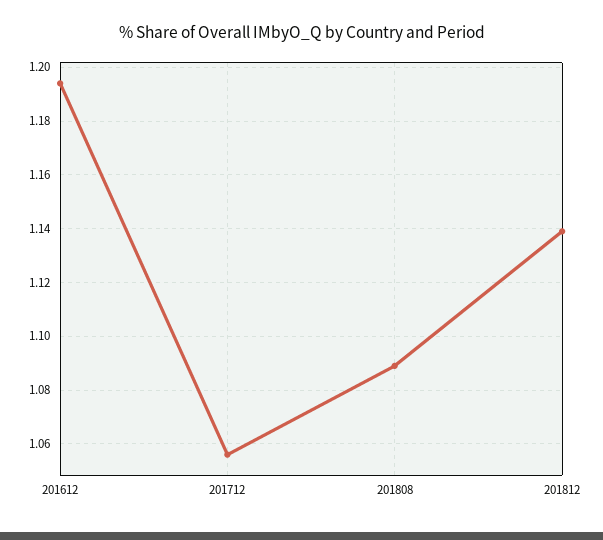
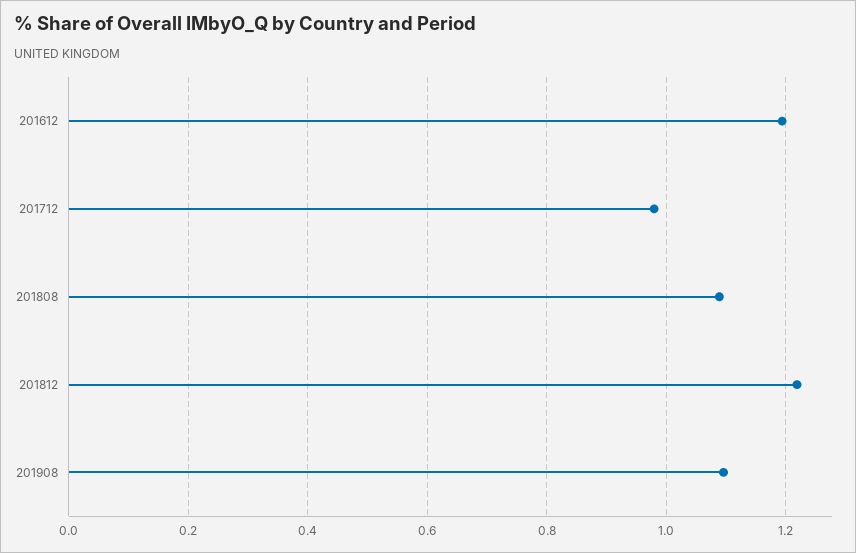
201712: 1.055 -> 0.98
201812: 1.14 -> 1.22
201908: none -> 1.1

